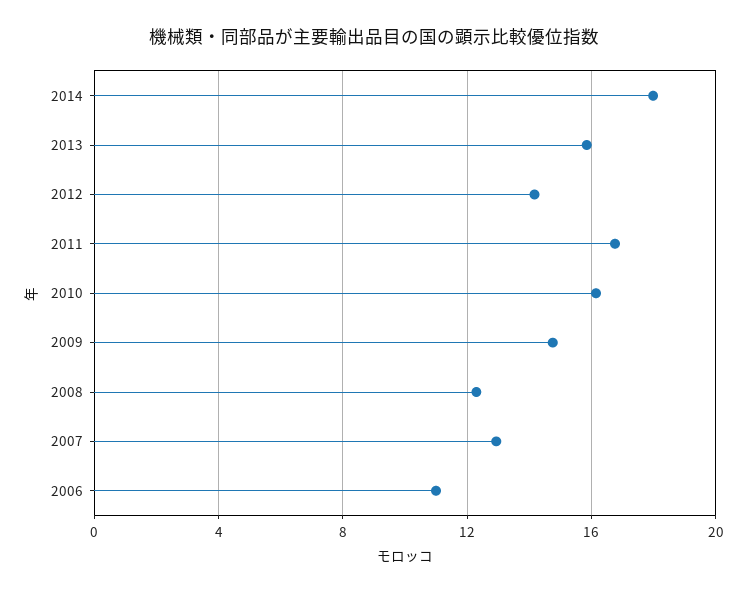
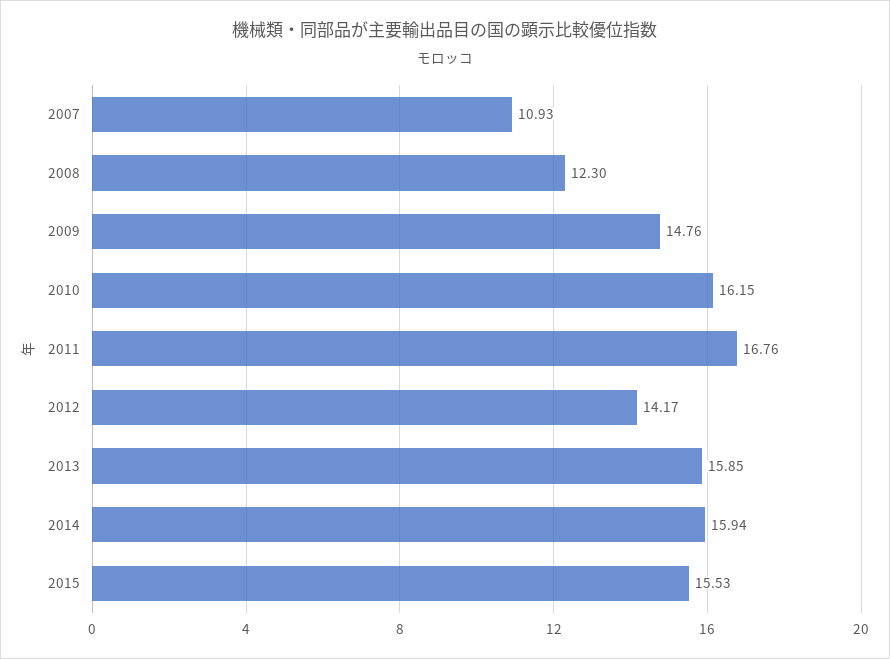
2014: 18 -> 15.94
2007: 13 -> 10.93
2006: 11 -> none
2015: none -> 15.53

